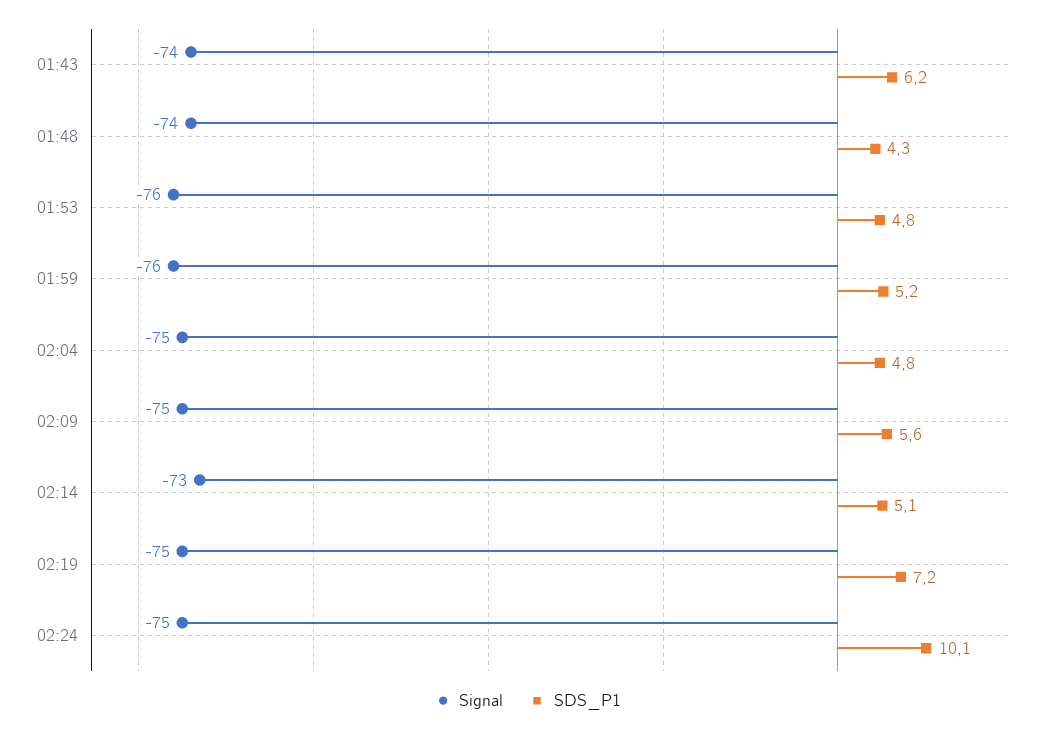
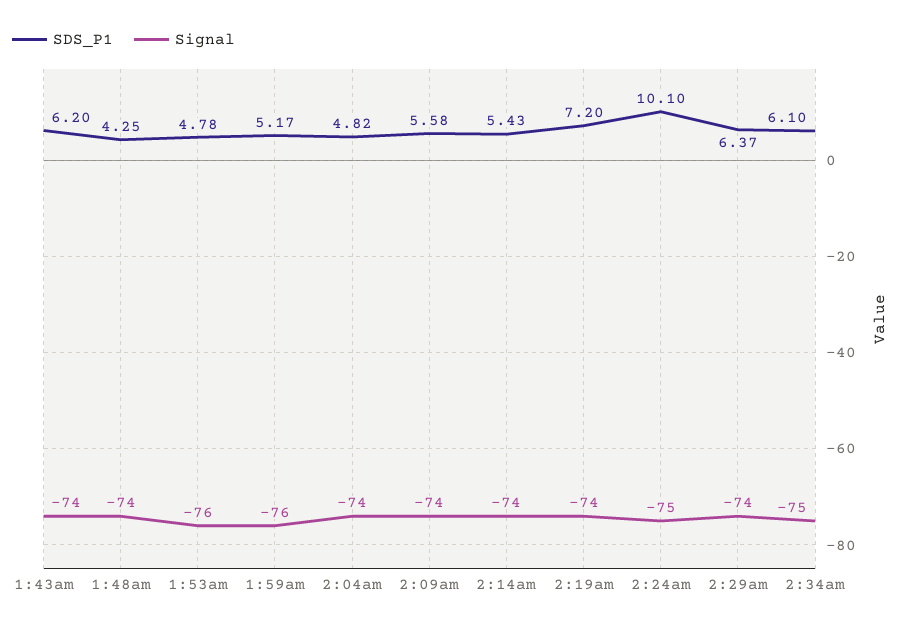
Signal, 02:04: -75 -> -74
Signal, 02:09: -75 -> -74
Signal, 02:14: -73 -> -74
SDS_P1, 02:14: 5.1 -> 5.43
Signal, 02:19: -75 -> -74
SDS_P1, 2:29am: none -> 6.37
Signal, 2:29am: none -> -74
SDS_P1, 2:34am: none -> 6.1
Signal, 2:34am: none -> -75

